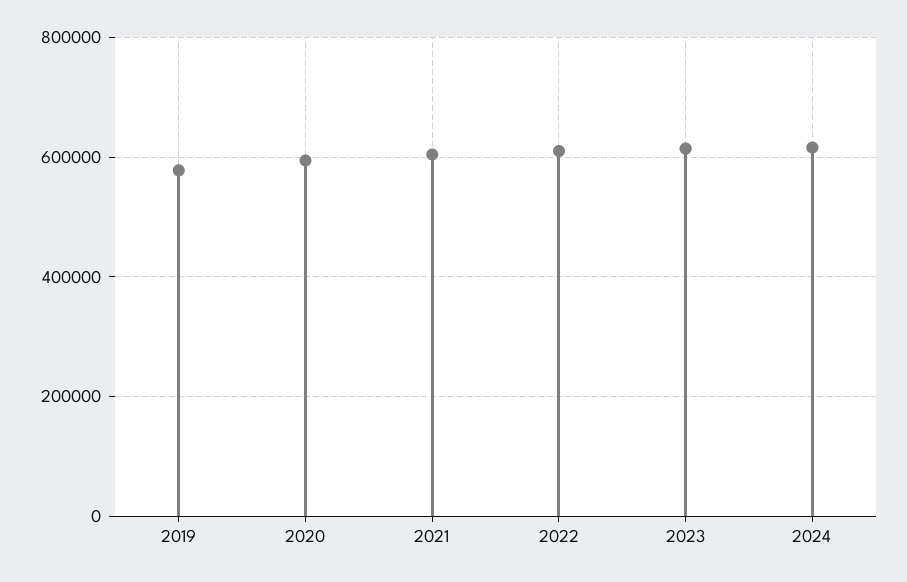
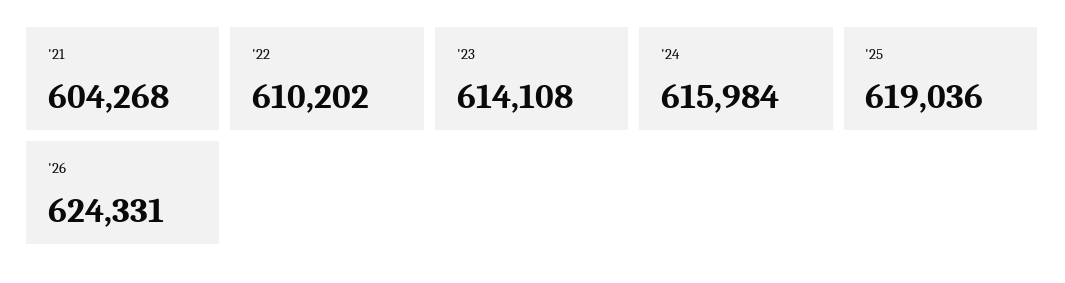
2019: 580000 -> none
2020: 600000 -> none
'25: none -> 619036
'26: none -> 624331

